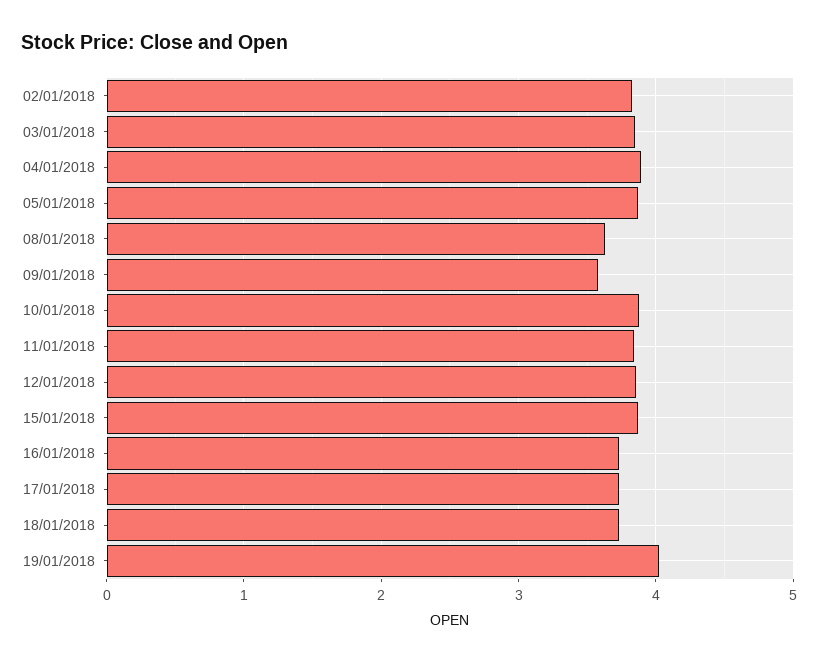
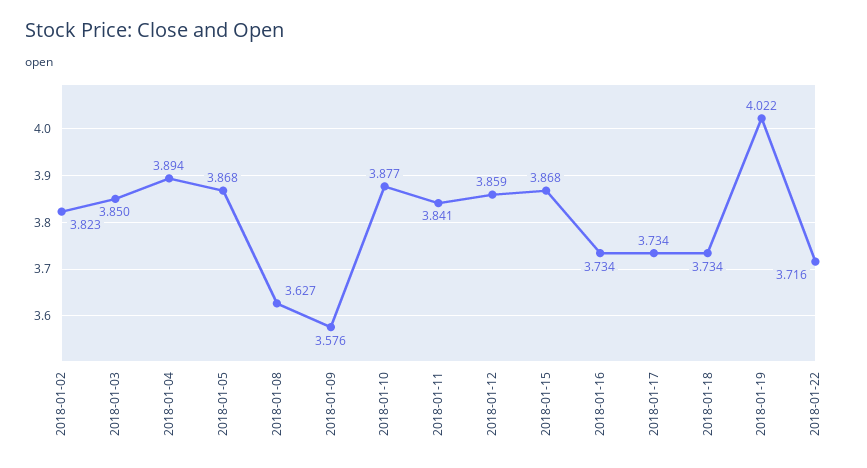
2018-01-22: none -> 3.716

